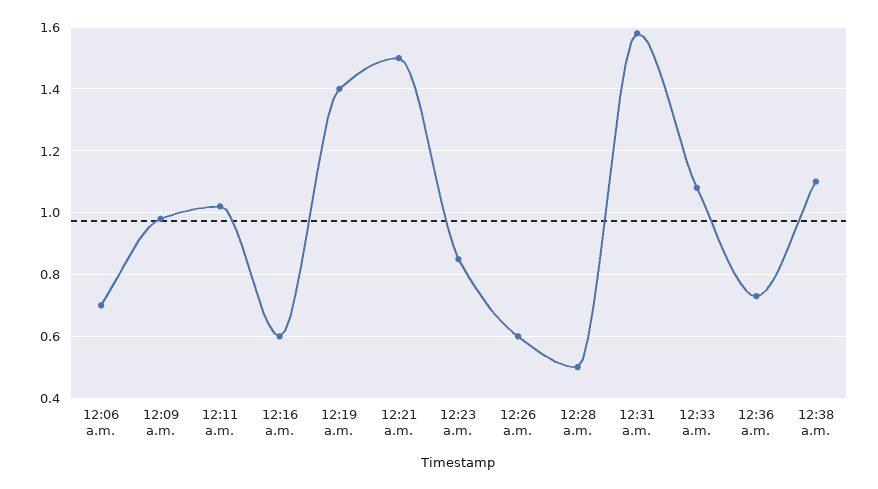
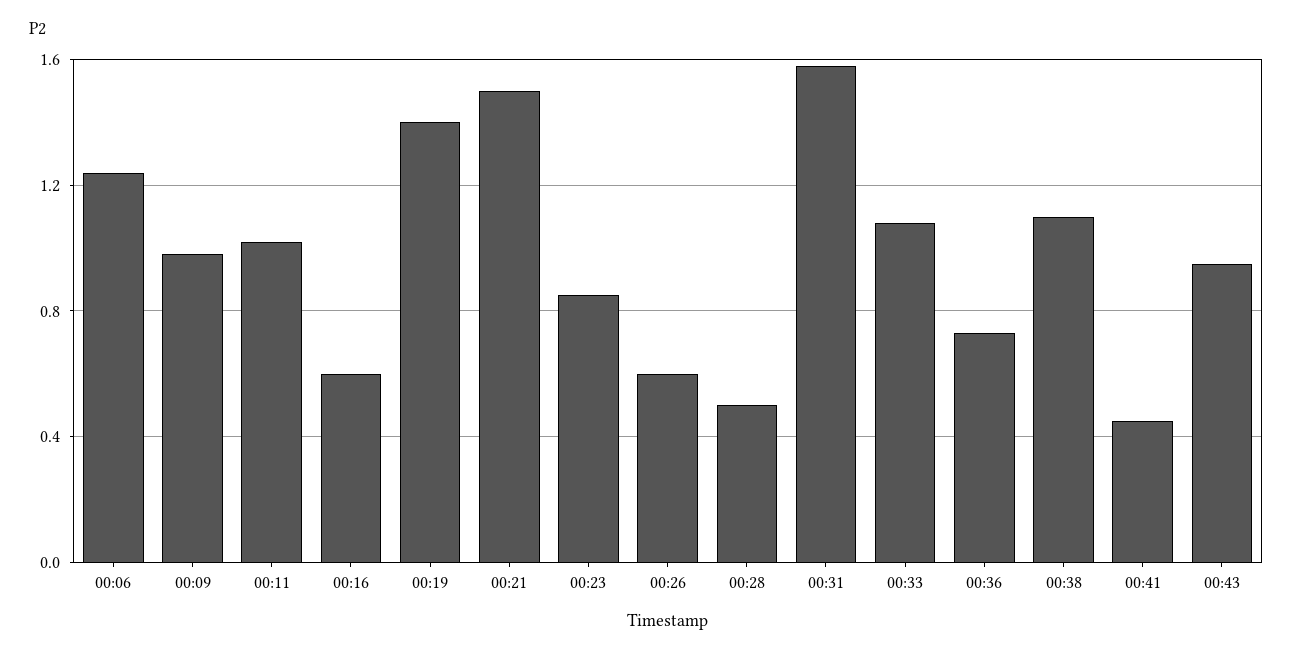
12:06 a.m.: 0.7 -> 1.25
00:41: none -> 0.45
00:43: none -> 0.95

